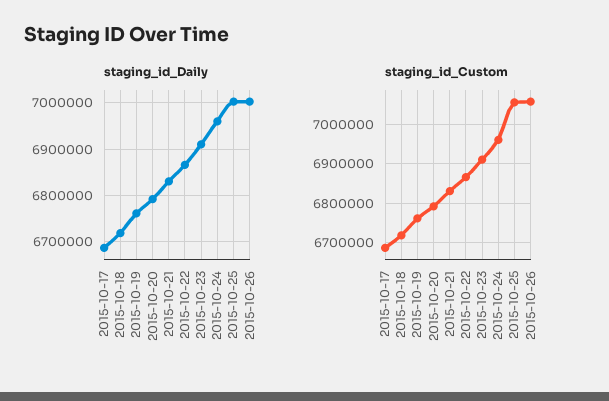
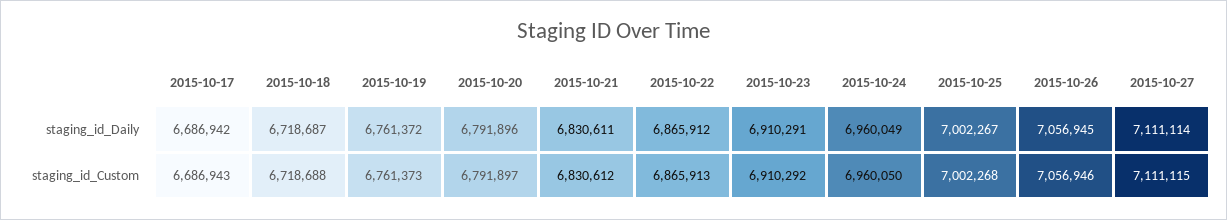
staging_id_Daily, 2015-10-26: 7000000 -> 7056945
staging_id_Custom, 2015-10-25: 7060000 -> 7002268
staging_id_Daily, 2015-10-27: none -> 7111114
staging_id_Custom, 2015-10-27: none -> 7111115

